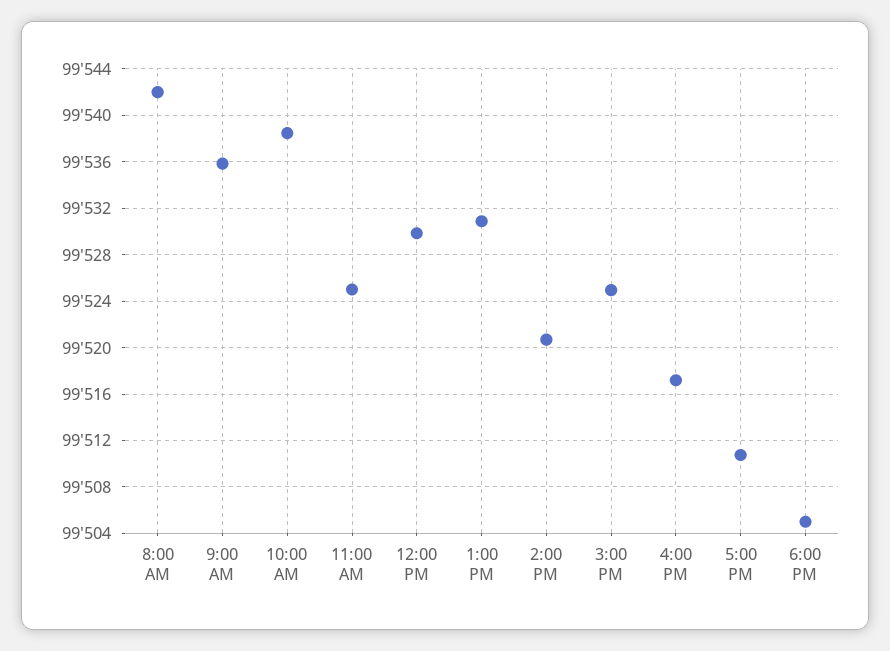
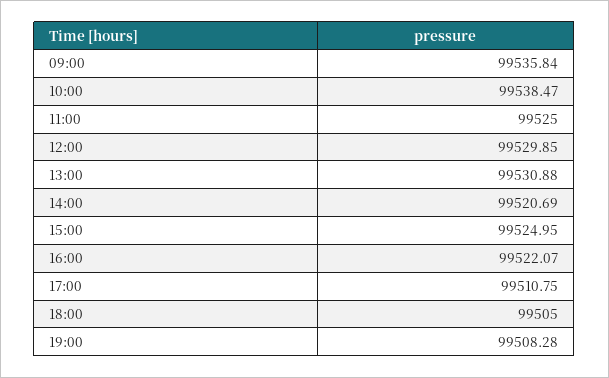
8:00 AM: 99542 -> none
4:00 PM: 99517 -> 99522.07
19:00: none -> 99508.28

